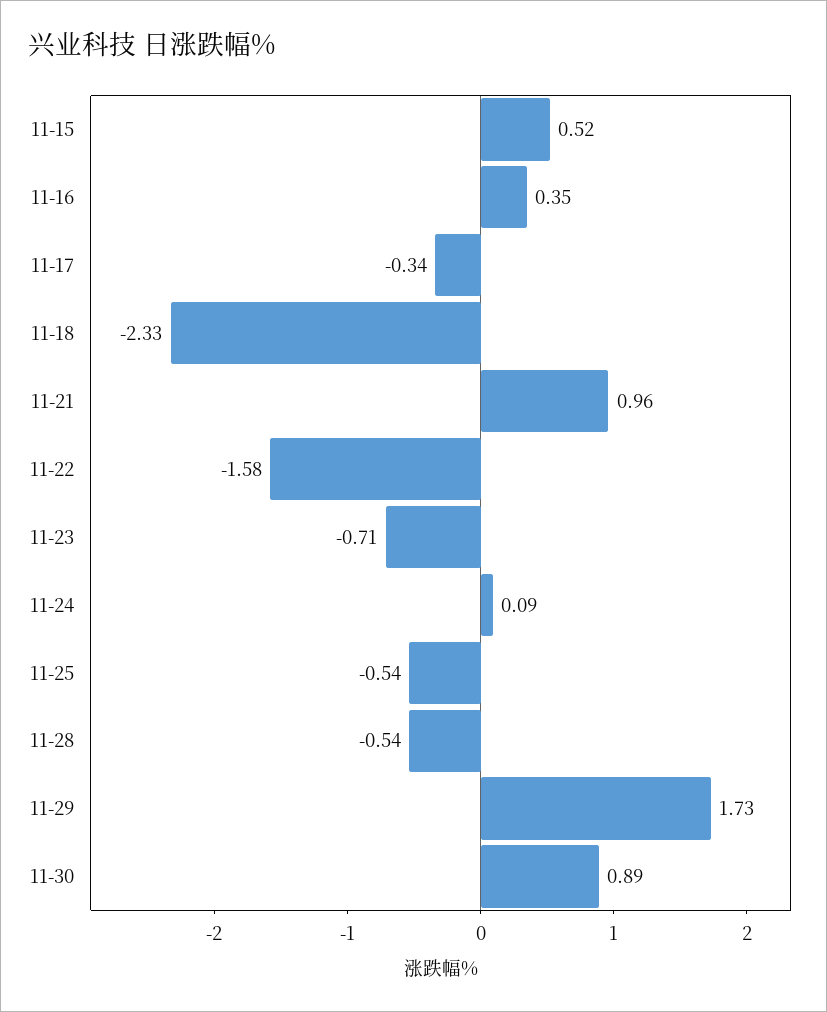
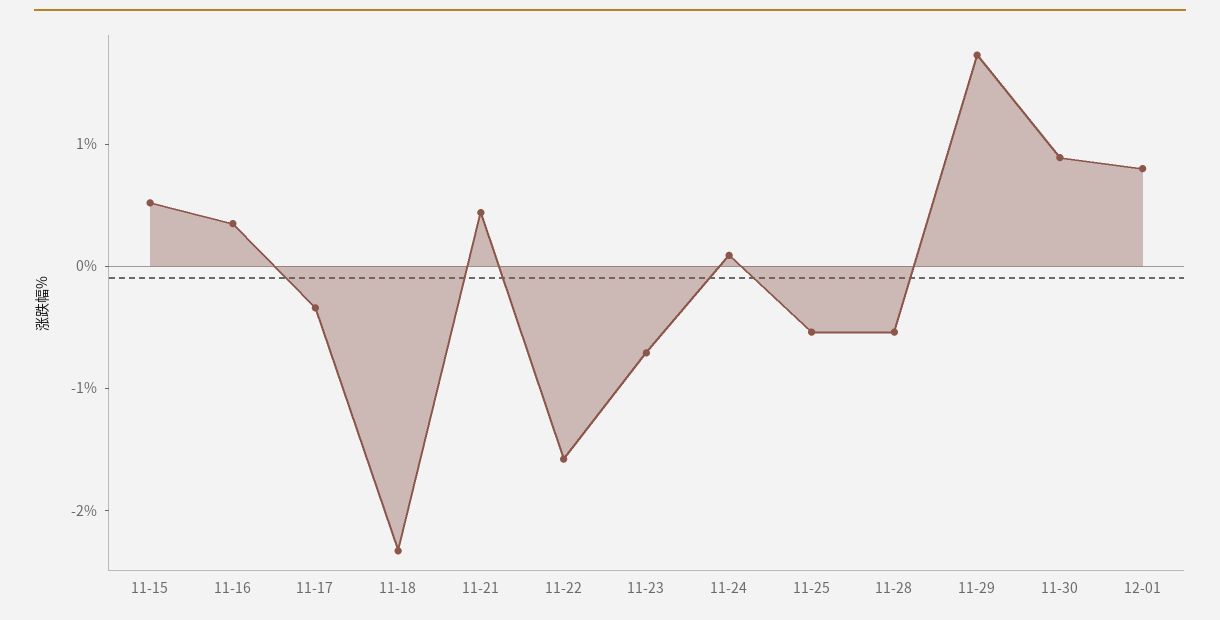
11-21: 0.96 -> 0.4
12-01: none -> 0.8

